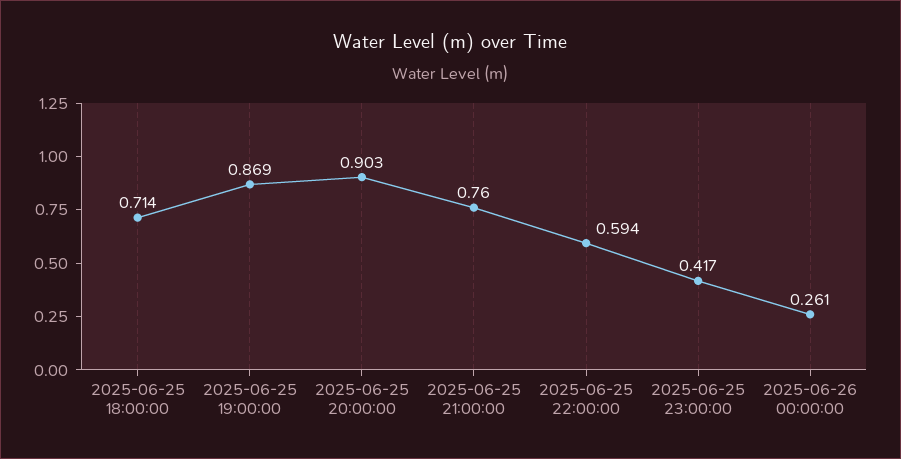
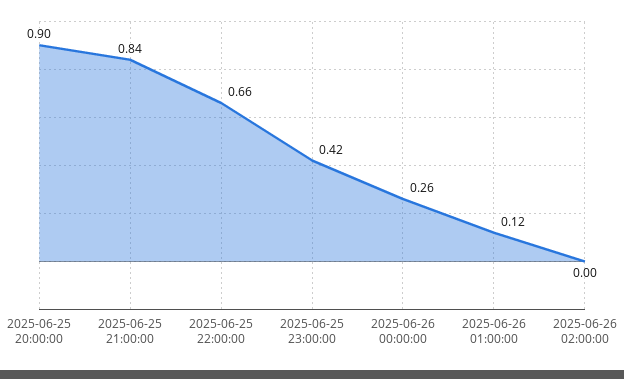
2025-06-25 18:00:00: 0.714 -> none
2025-06-25 19:00:00: 0.869 -> none
2025-06-25 21:00:00: 0.76 -> 0.84
2025-06-25 22:00:00: 0.594 -> 0.66
2025-06-26 01:00:00: none -> 0.12
2025-06-26 02:00:00: none -> 0

